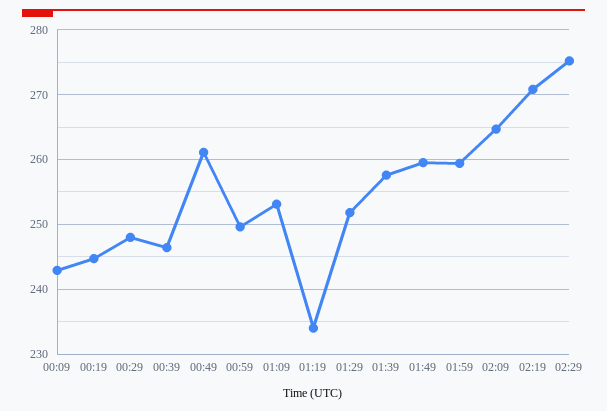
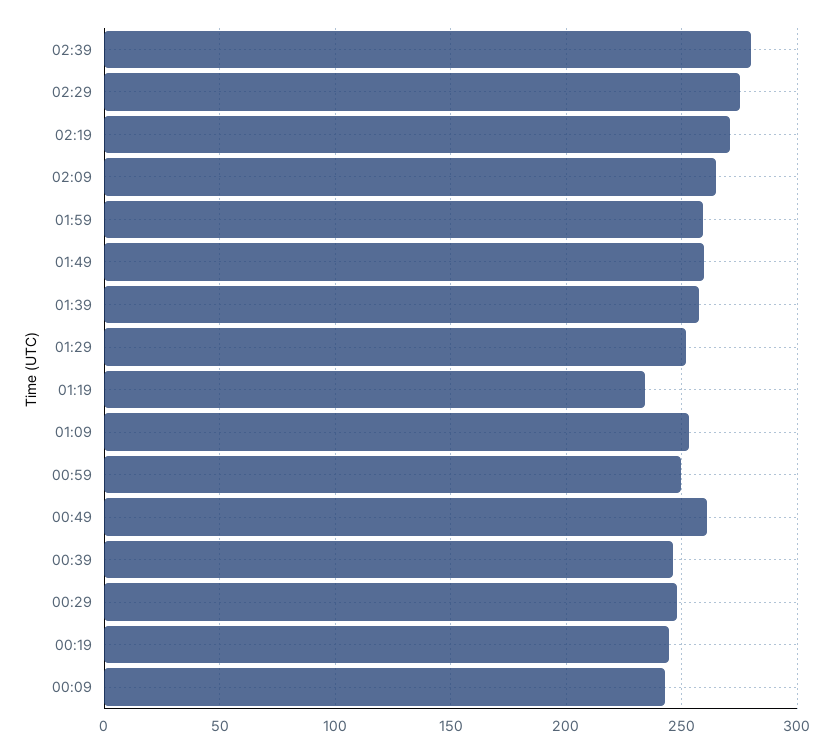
02:39: none -> 280

